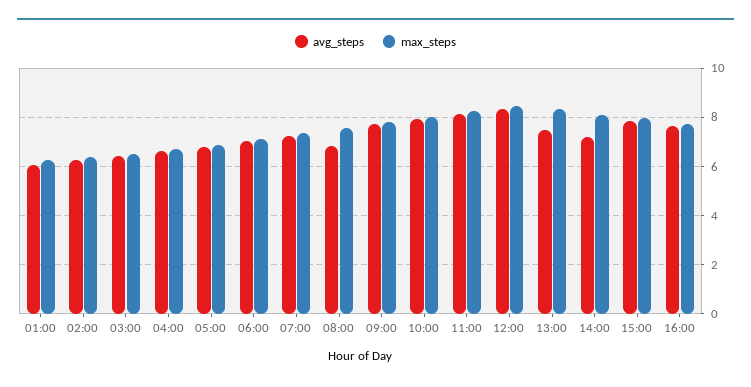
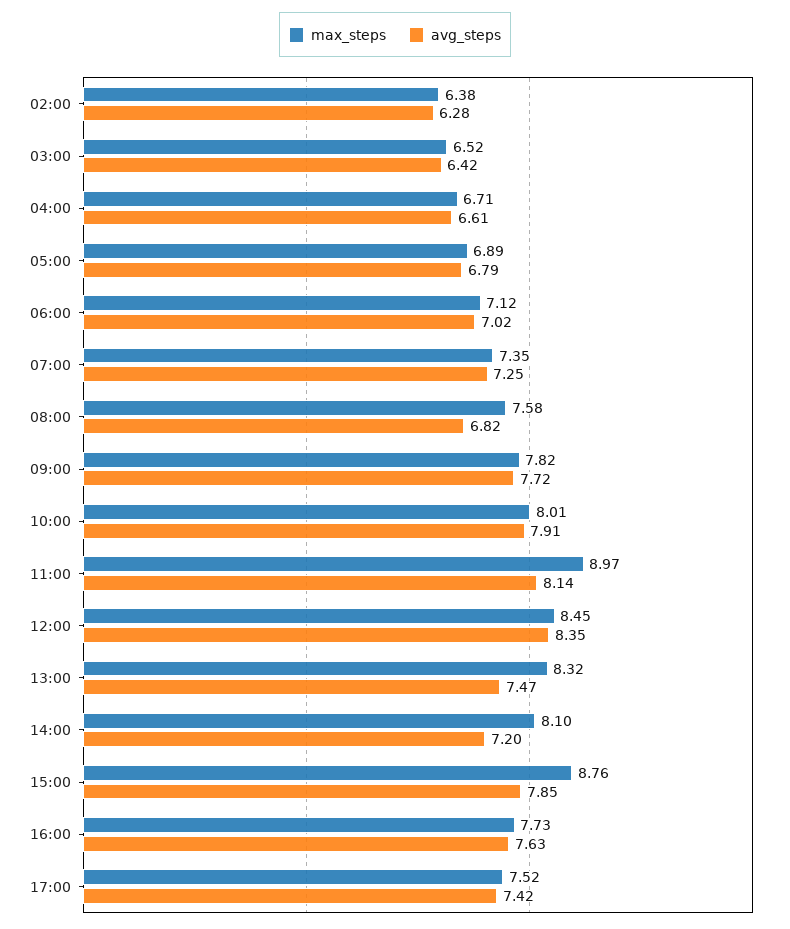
avg_steps, 01:00: 6 -> none
max_steps, 01:00: 6.25 -> none
max_steps, 11:00: 8.25 -> 8.97
max_steps, 15:00: 8 -> 8.76
max_steps, 17:00: none -> 7.52
avg_steps, 17:00: none -> 7.42

